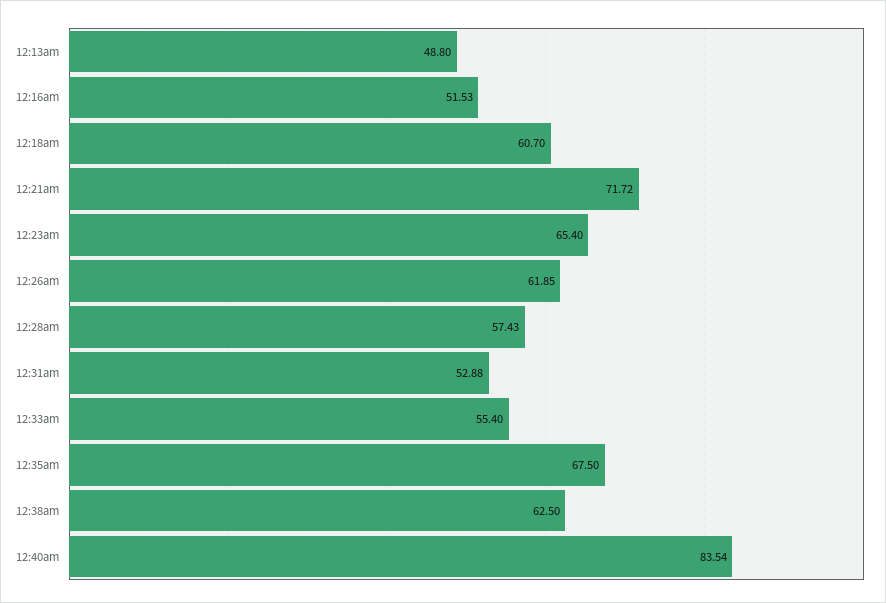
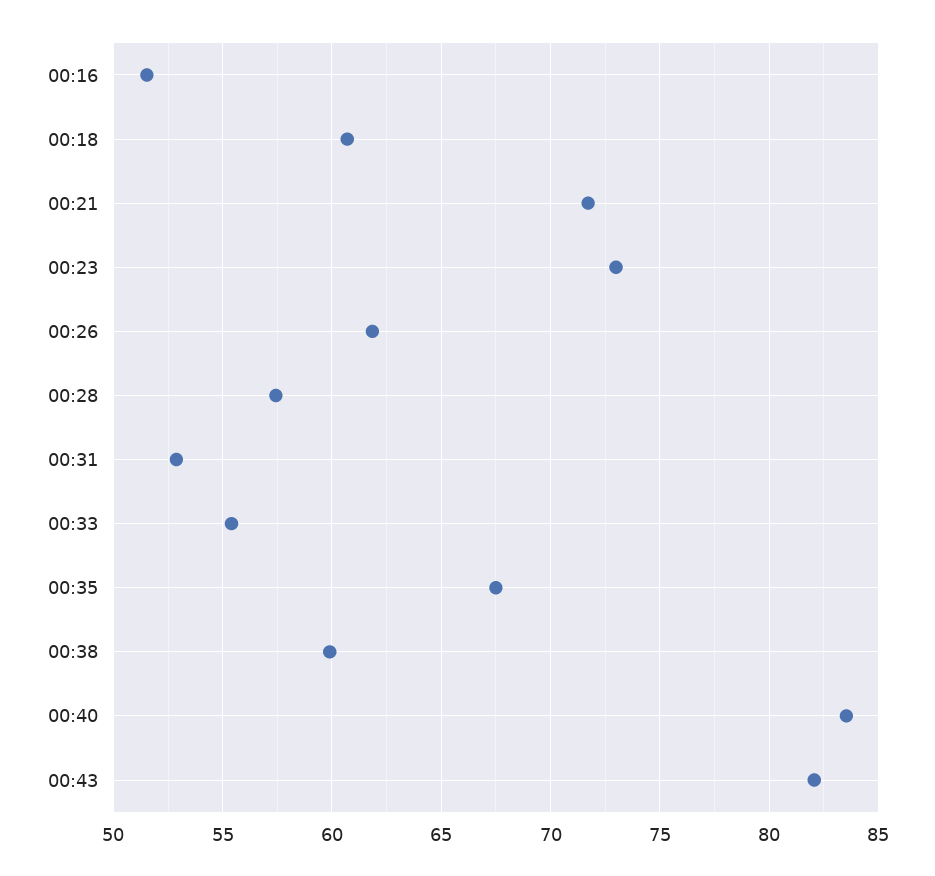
12:13am: 48.8 -> none
12:23am: 65.4 -> 73
12:38am: 62.5 -> 60
00:43: none -> 82

